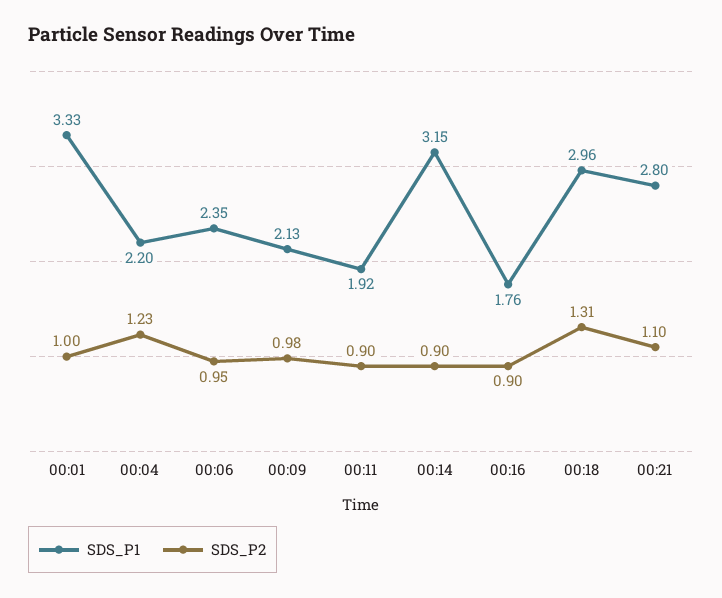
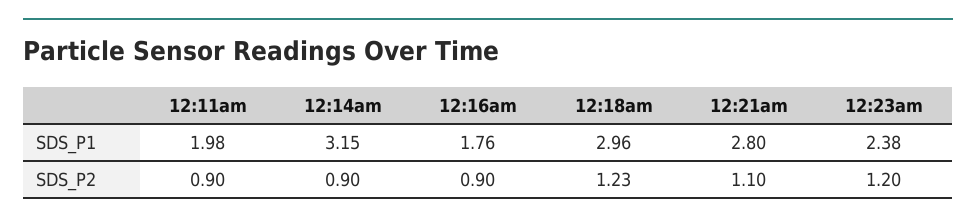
SDS_P1, 00:01: 3.33 -> none
SDS_P2, 00:01: 1 -> none
SDS_P1, 00:04: 2.2 -> none
SDS_P2, 00:04: 1.23 -> none
SDS_P1, 00:06: 2.35 -> none
SDS_P2, 00:06: 0.95 -> none
SDS_P1, 00:09: 2.13 -> none
SDS_P2, 00:09: 0.98 -> none
SDS_P1, 00:11: 1.92 -> 1.98
SDS_P2, 00:18: 1.31 -> 1.23
SDS_P1, 12:23am: none -> 2.38
SDS_P2, 12:23am: none -> 1.2

